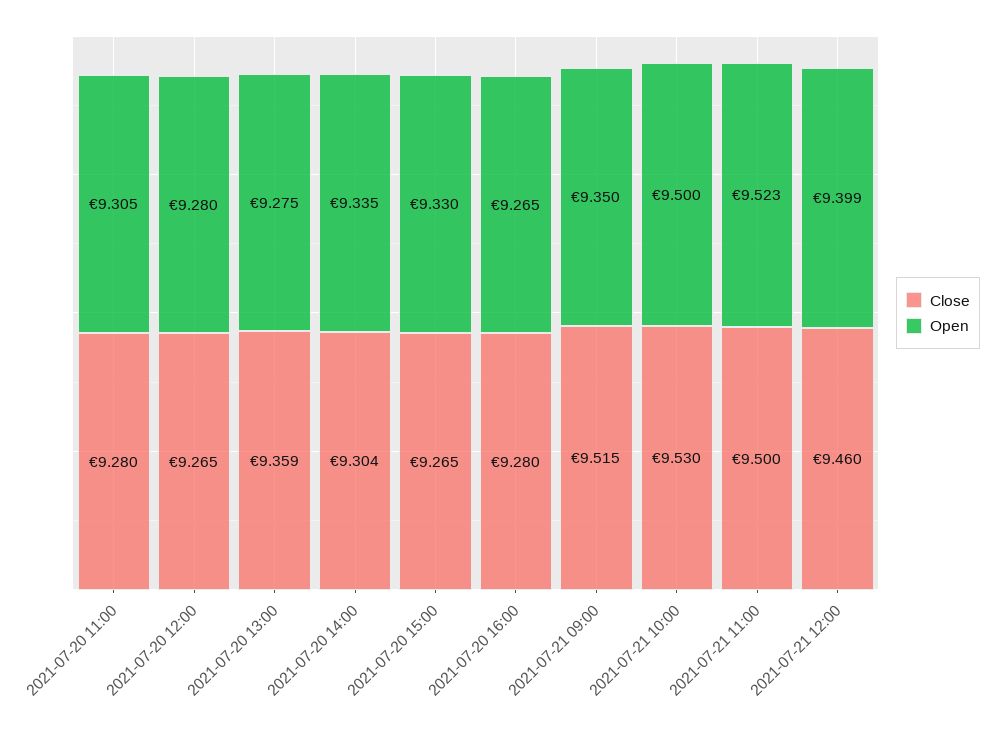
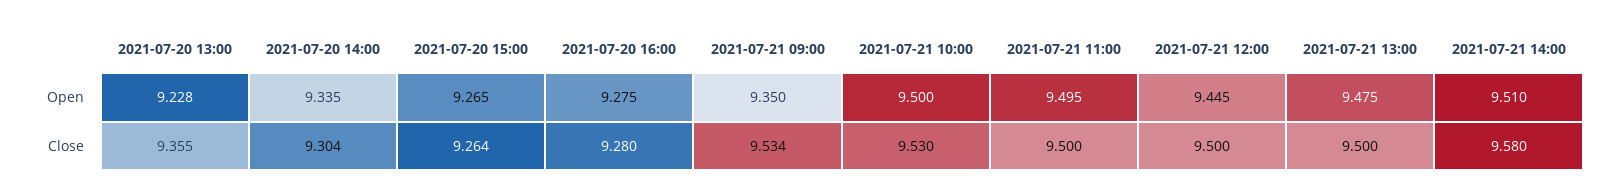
Close, 2021-07-20 11:00: 9.28 -> none
Open, 2021-07-20 11:00: 9.305 -> none
Close, 2021-07-20 12:00: 9.265 -> none
Open, 2021-07-20 12:00: 9.28 -> none
Close, 2021-07-20 13:00: 9.359 -> 9.355
Open, 2021-07-20 13:00: 9.275 -> 9.228
Close, 2021-07-20 15:00: 9.265 -> 9.264
Open, 2021-07-20 15:00: 9.33 -> 9.265
Open, 2021-07-20 16:00: 9.265 -> 9.275
Close, 2021-07-21 09:00: 9.515 -> 9.534
Open, 2021-07-21 11:00: 9.523 -> 9.495
Close, 2021-07-21 12:00: 9.46 -> 9.5
Open, 2021-07-21 12:00: 9.399 -> 9.445
Open, 2021-07-21 13:00: none -> 9.475
Open, 2021-07-21 14:00: none -> 9.51
Close, 2021-07-21 13:00: none -> 9.5
Close, 2021-07-21 14:00: none -> 9.58

